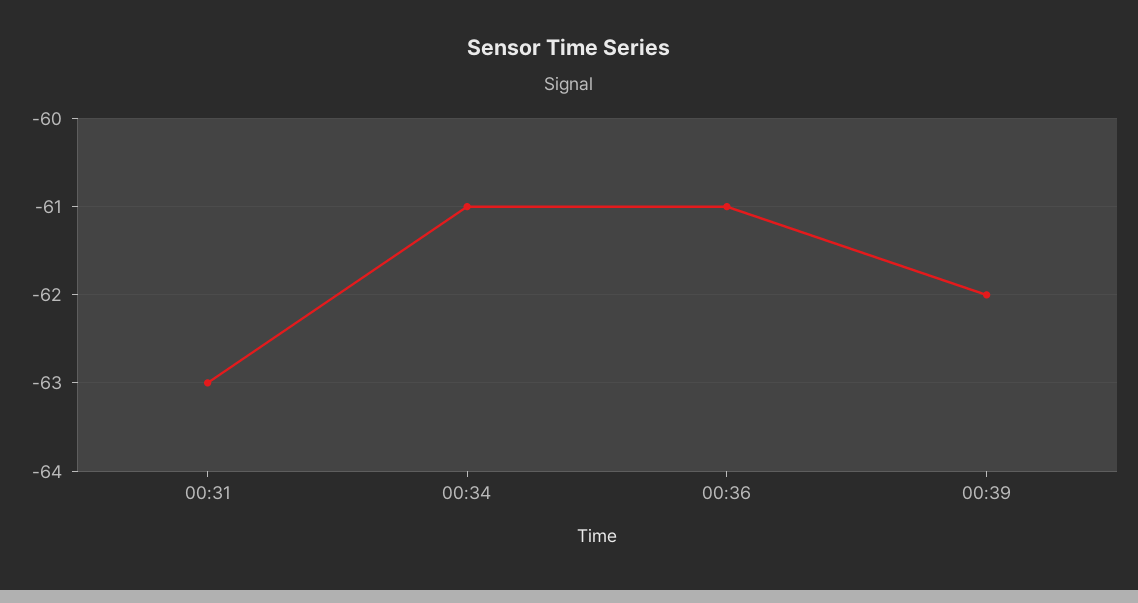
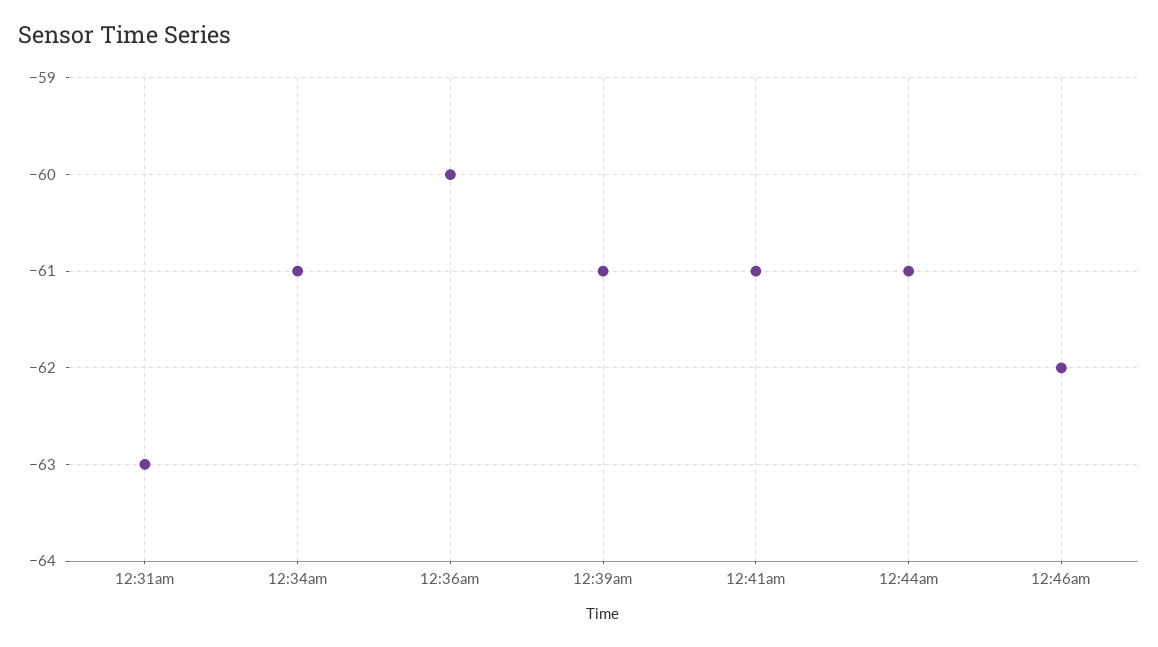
00:36: -61 -> -60
00:39: -62 -> -61
12:41am: none -> -61
12:44am: none -> -61
12:46am: none -> -62

